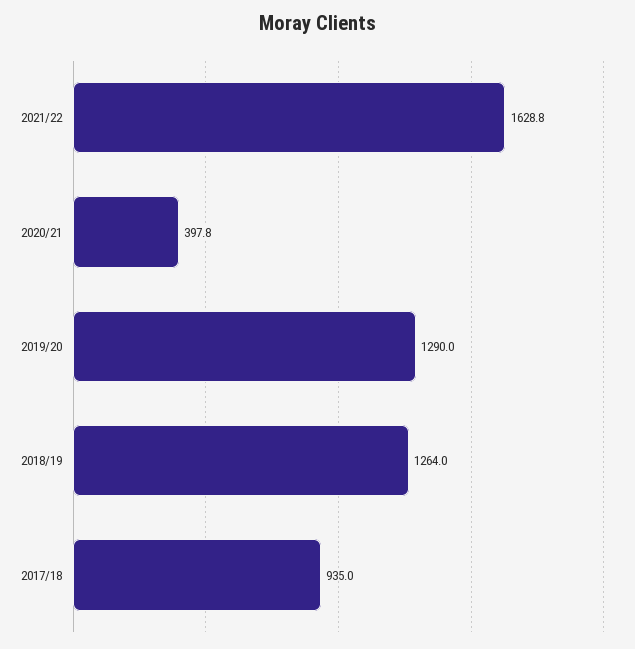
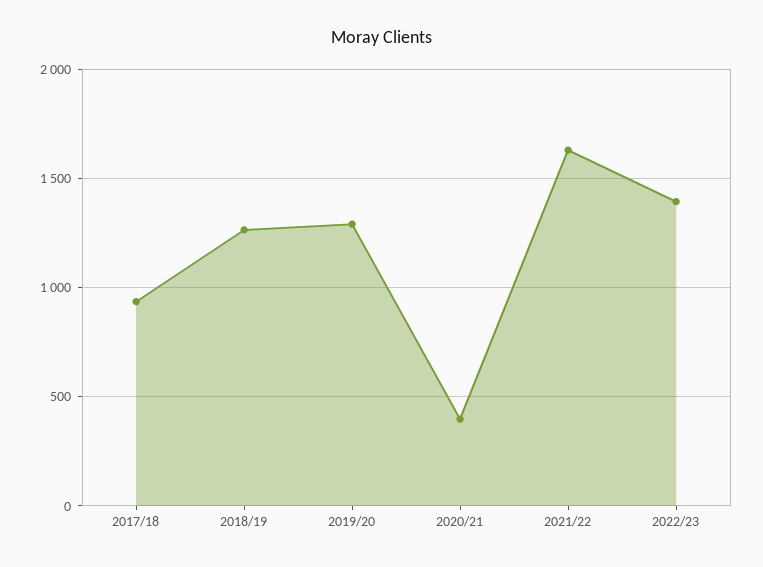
2022/23: none -> 1400

